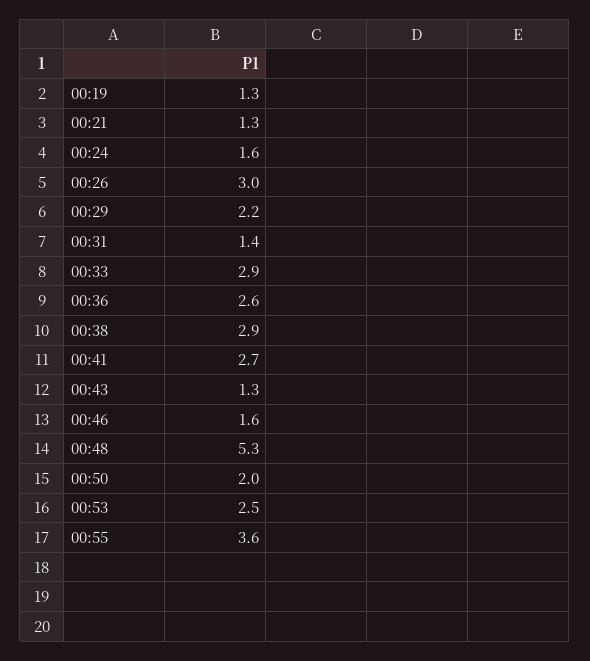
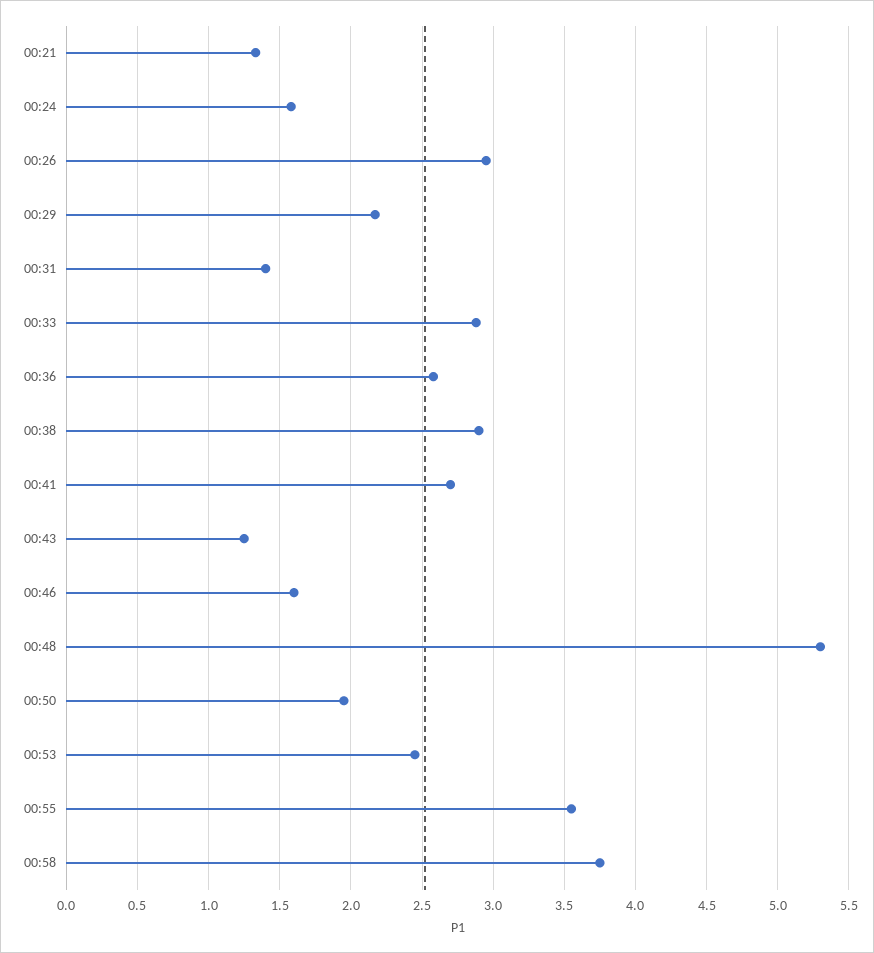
00:19: 1.3 -> none
00:58: none -> 3.75

